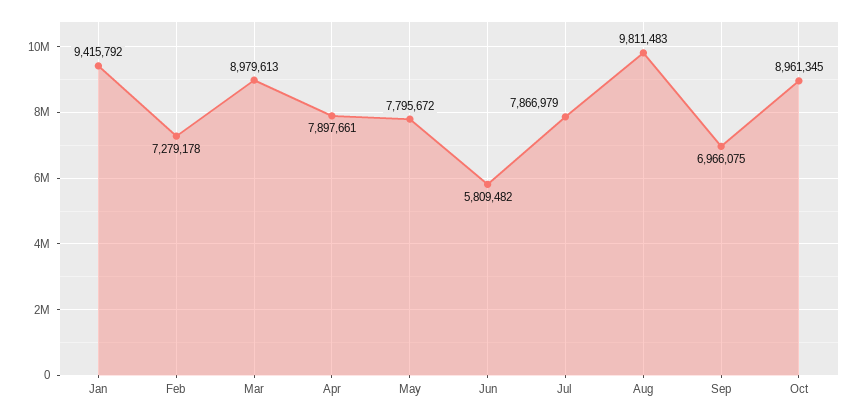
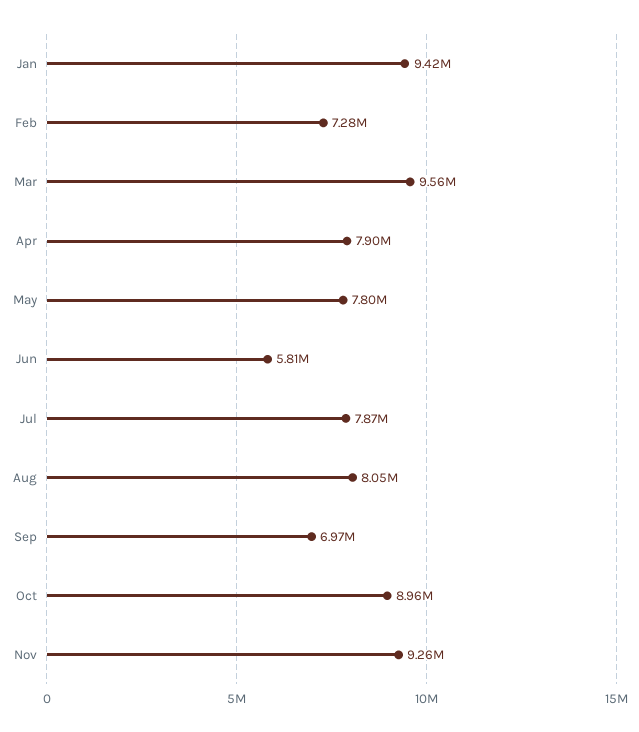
Mar: 8979613 -> 9560000
Aug: 9811483 -> 8050000
Nov: none -> 9260000

